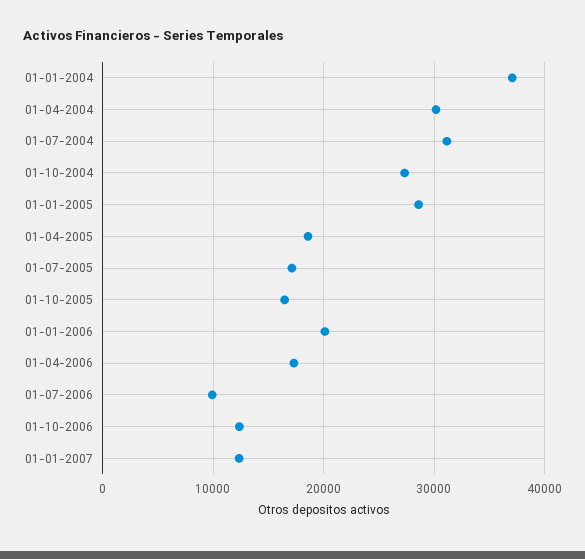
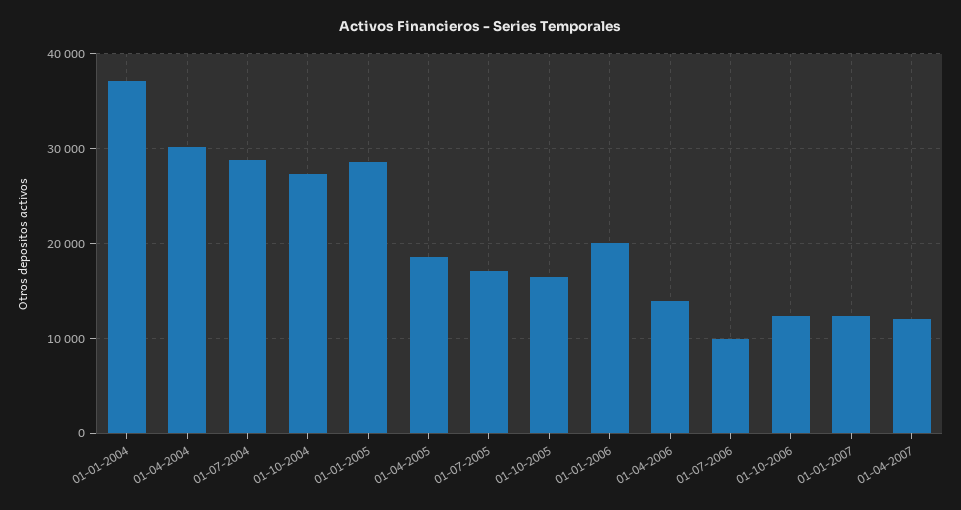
01-07-2004: 31000 -> 29000
01-04-2006: 17000 -> 14000
01-04-2007: none -> 12000

